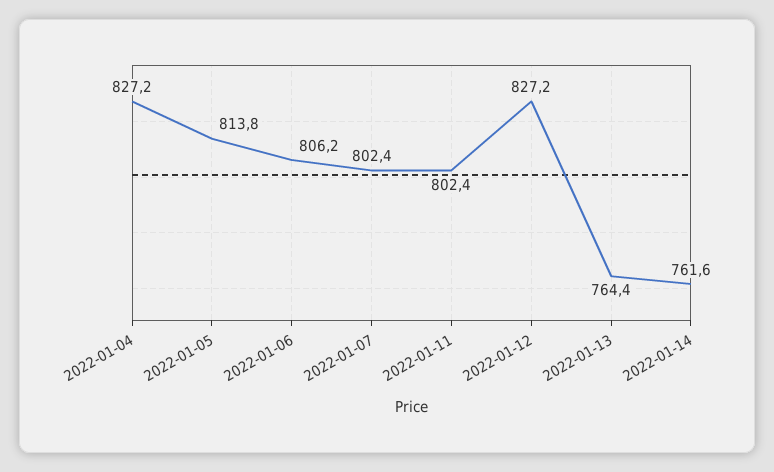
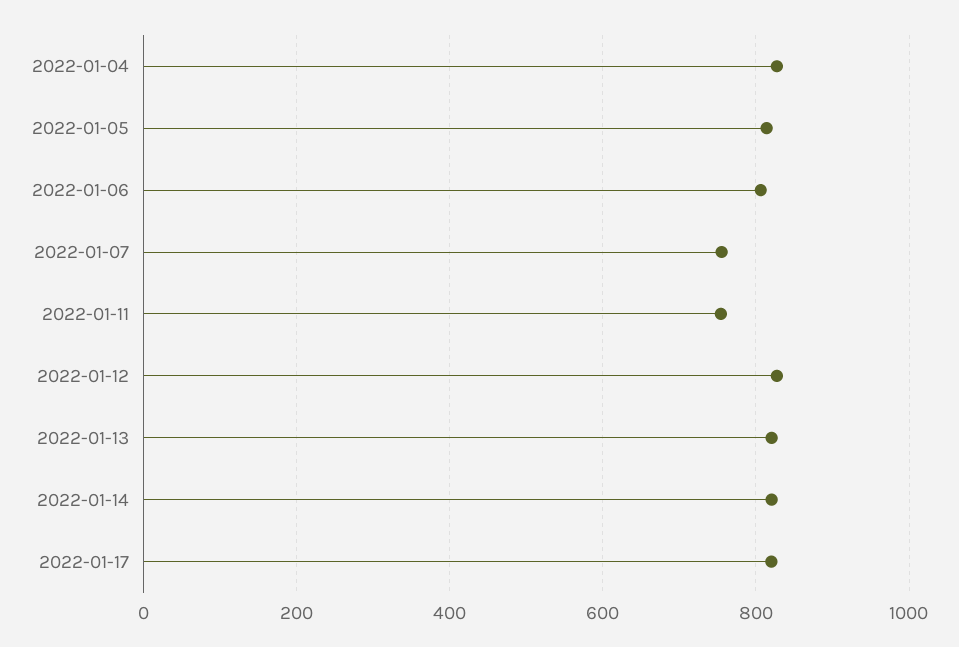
2022-01-07: 802.4 -> 760
2022-01-11: 802.4 -> 760
2022-01-13: 764.4 -> 820
2022-01-14: 761.6 -> 820
2022-01-17: none -> 820

